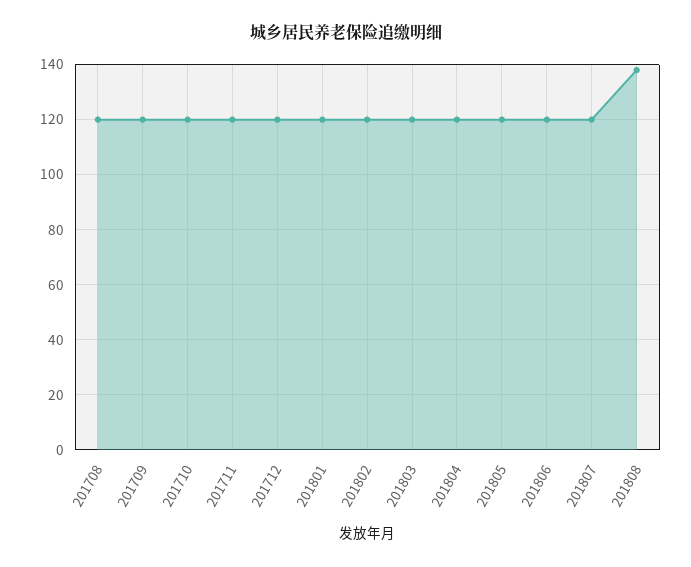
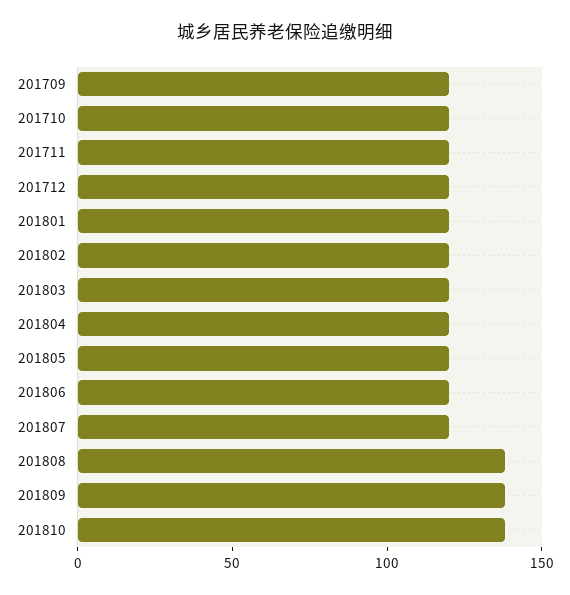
201708: 120 -> none
201809: none -> 140
201810: none -> 140

